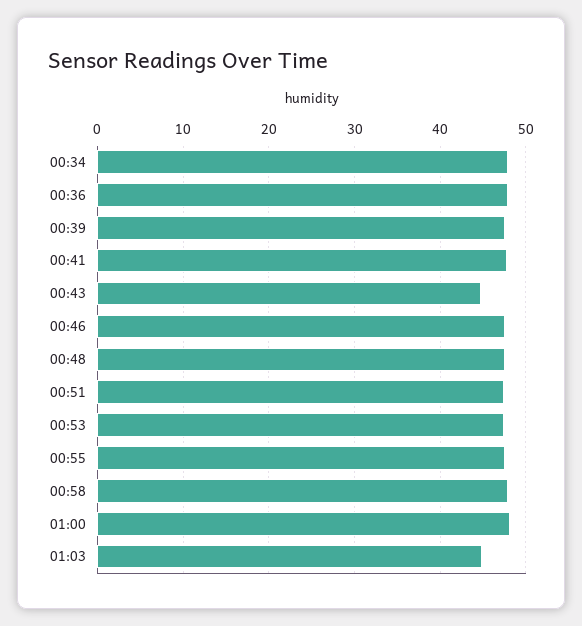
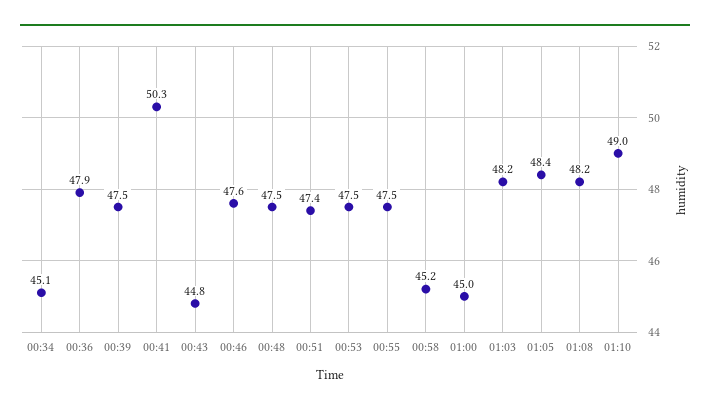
00:34: 48 -> 45.1
00:41: 48 -> 50.3
00:58: 48 -> 45.2
01:00: 48 -> 45
01:03: 45 -> 48.2
01:05: none -> 48.4
01:08: none -> 48.2
01:10: none -> 49

